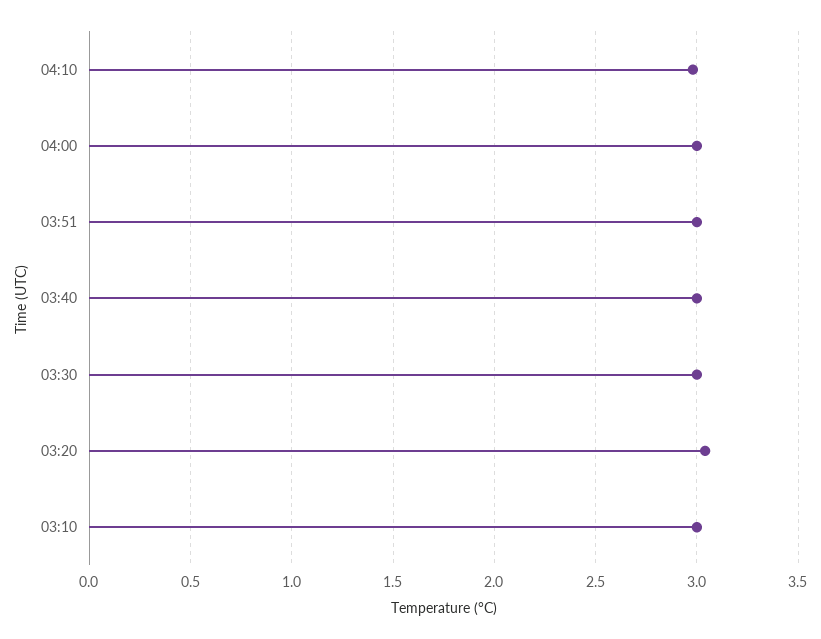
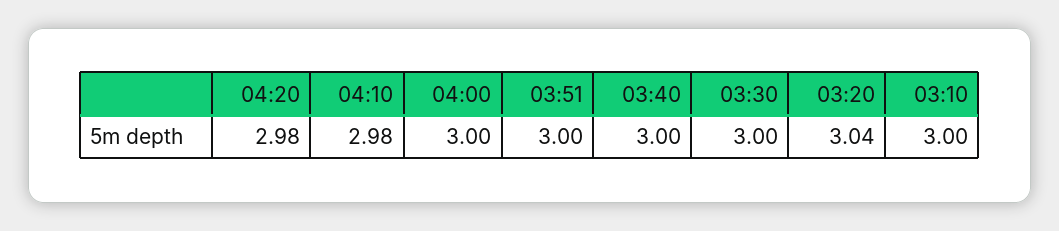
04:20: none -> 2.98

